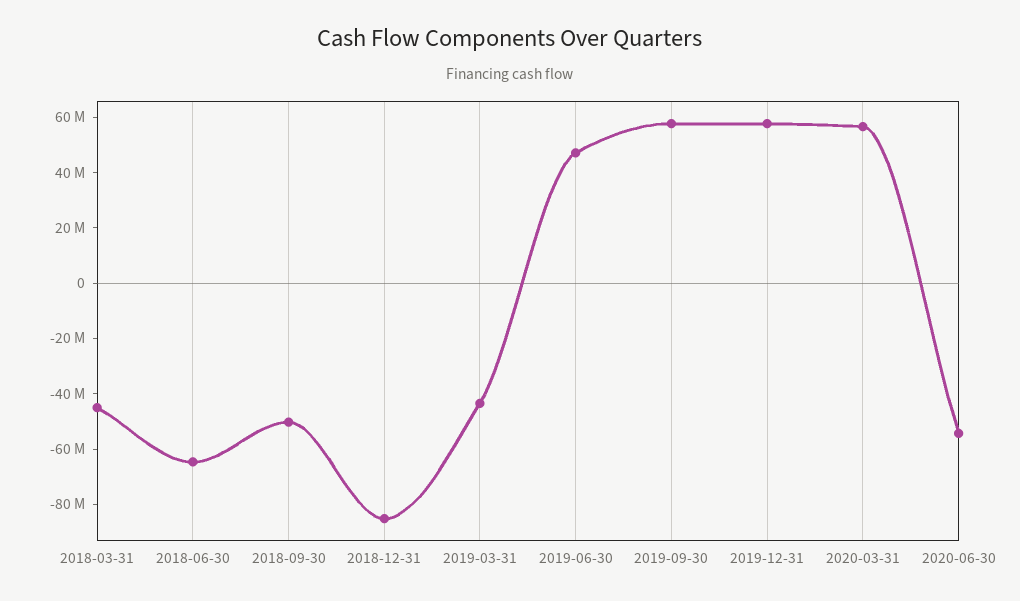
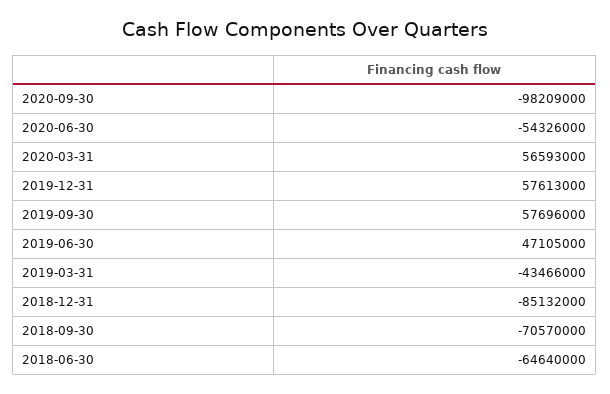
2018-03-31: -45000000 -> none
2018-09-30: -50000000 -> -70570000
2020-09-30: none -> -98209000

